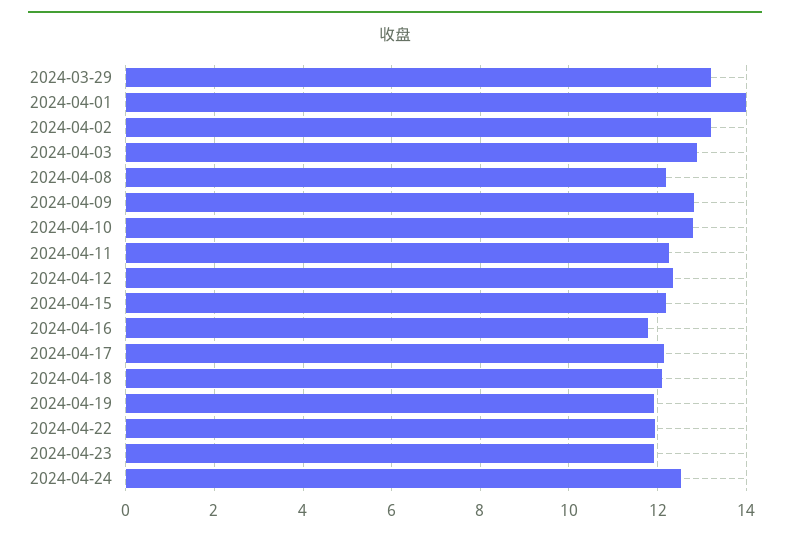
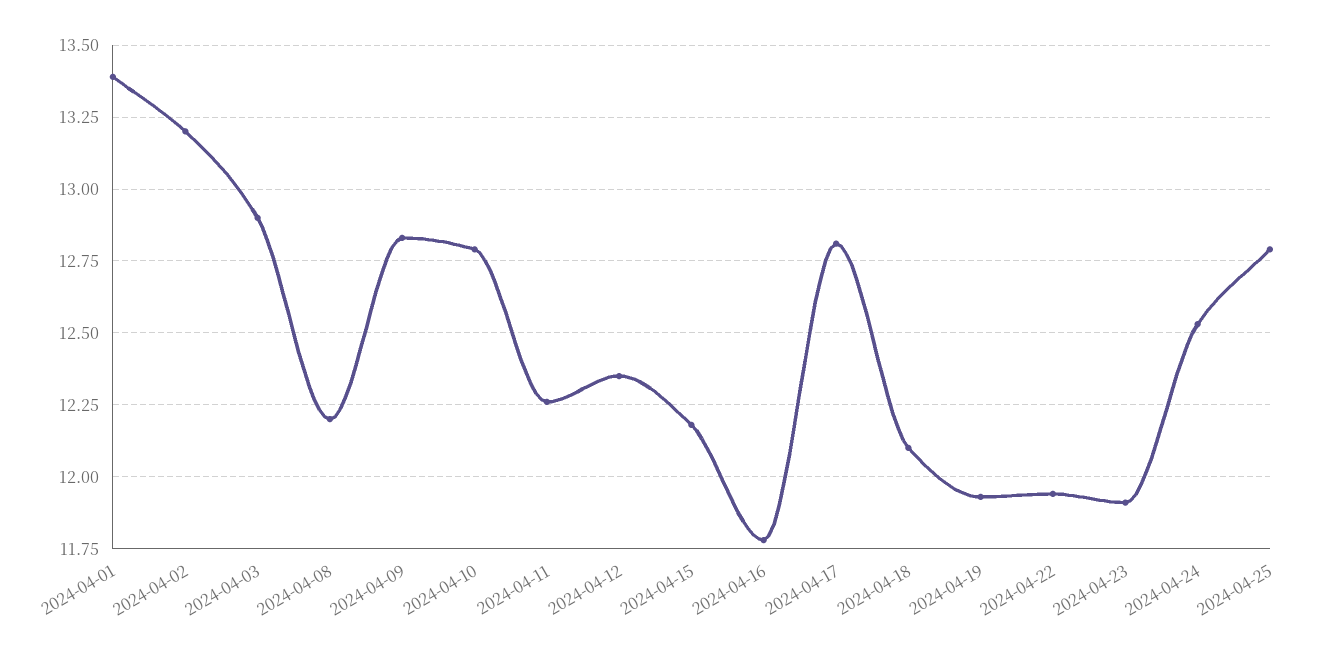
2024-03-29: 13.2 -> none
2024-04-01: 14 -> 13.4
2024-04-17: 12.2 -> 12.8
2024-04-25: none -> 12.8

